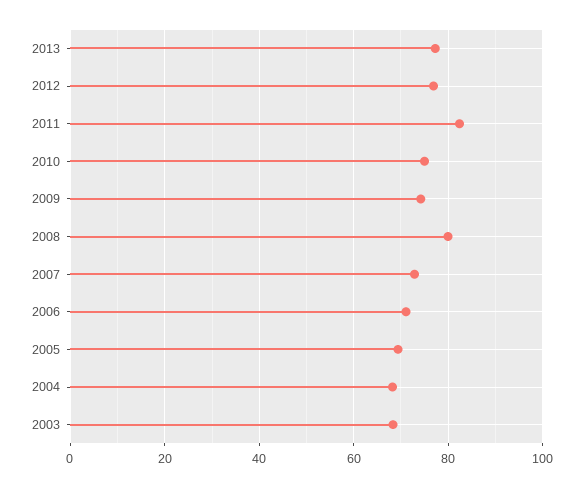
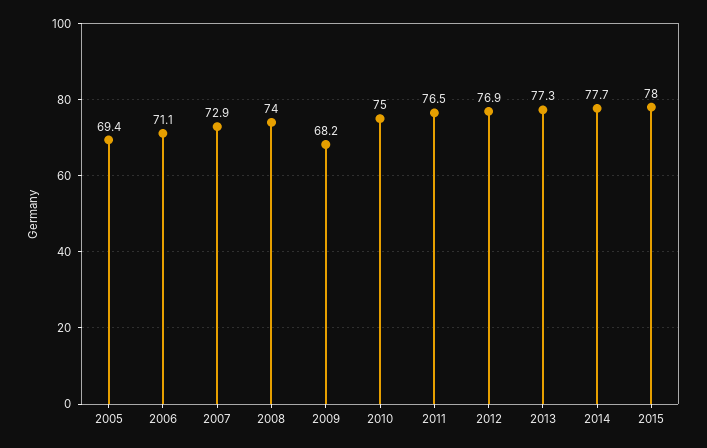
2011: 82 -> 76.5
2009: 74 -> 68.2
2008: 80 -> 74
2004: 68 -> none
2003: 68 -> none
2014: none -> 77.7
2015: none -> 78

